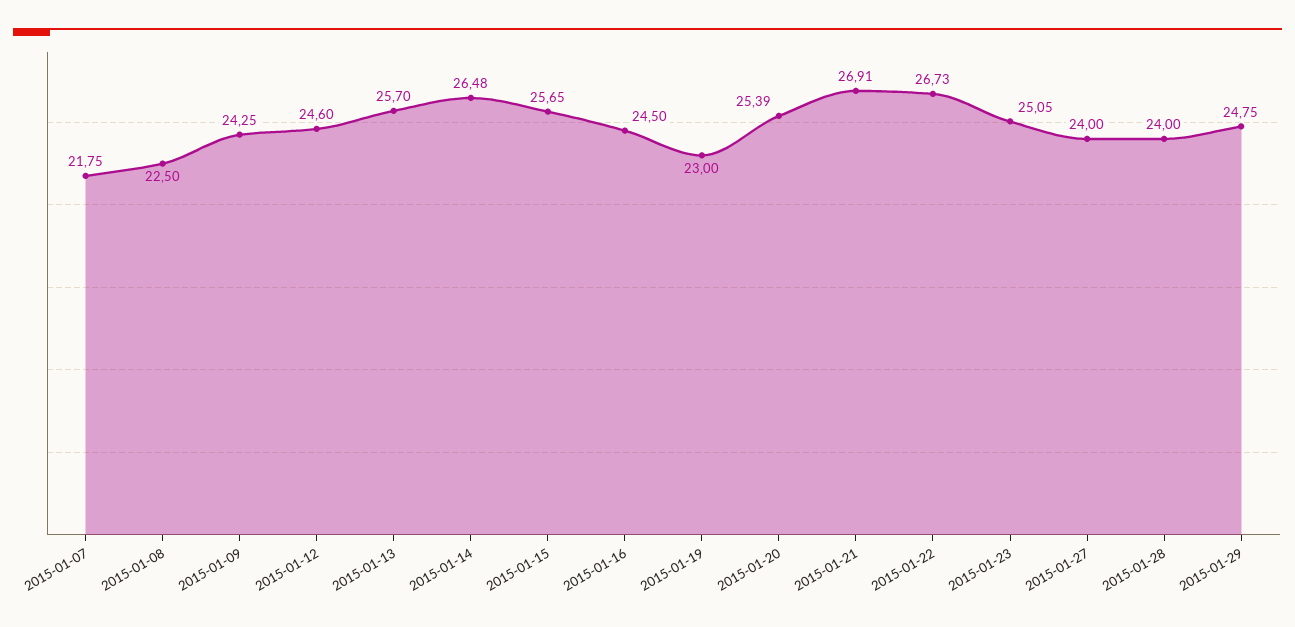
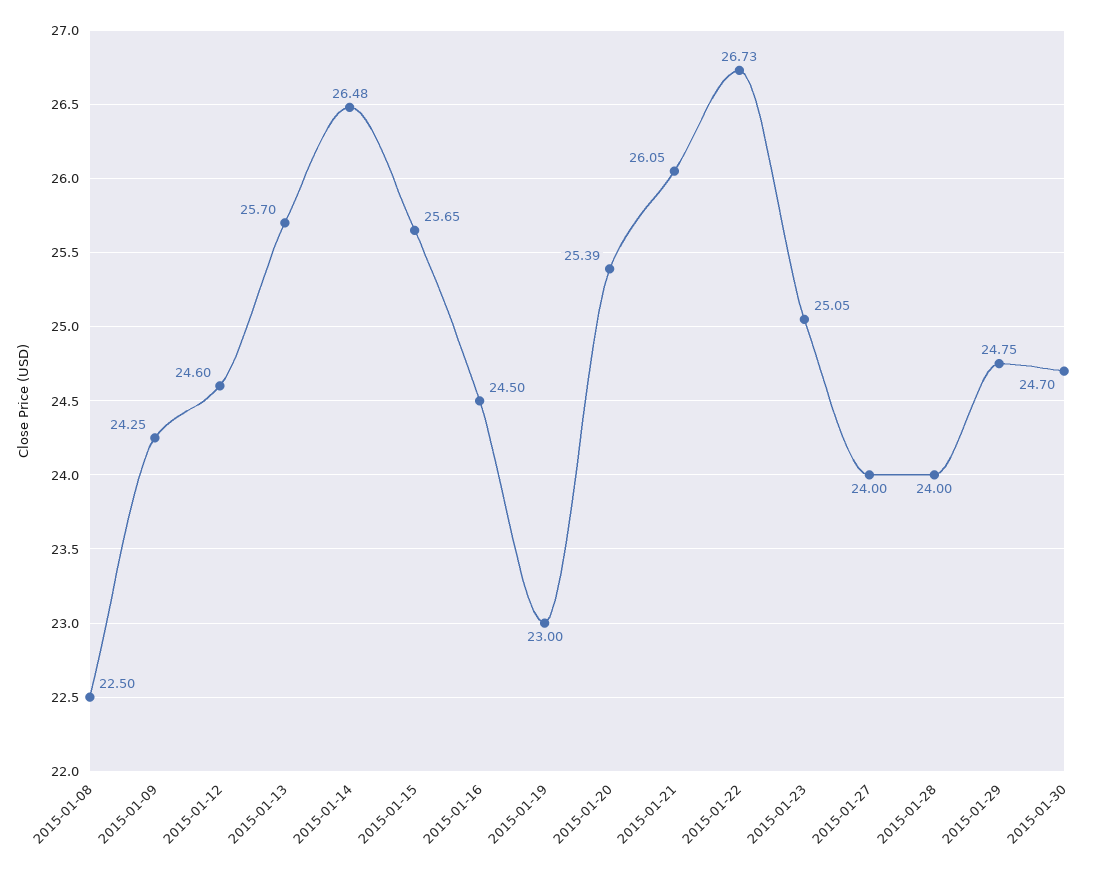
2015-01-07: 21.75 -> none
2015-01-21: 26.91 -> 26.05
2015-01-30: none -> 24.7

